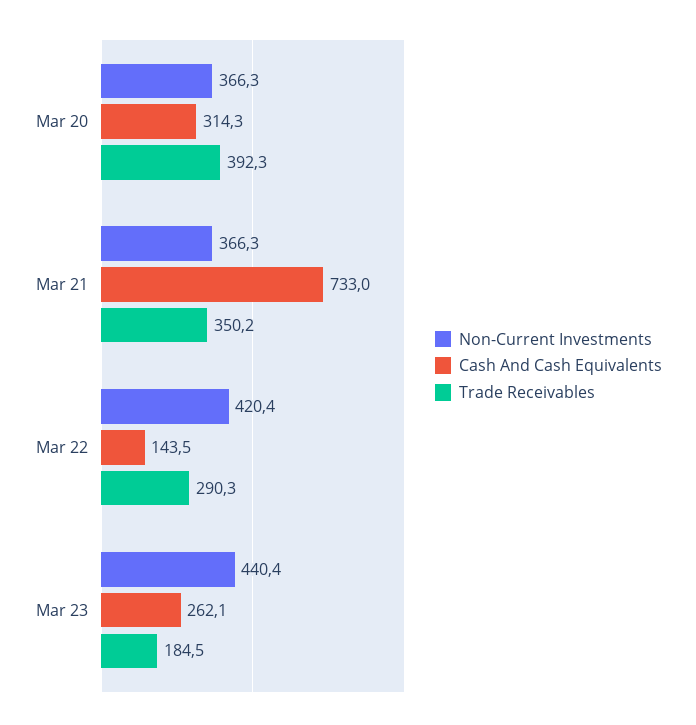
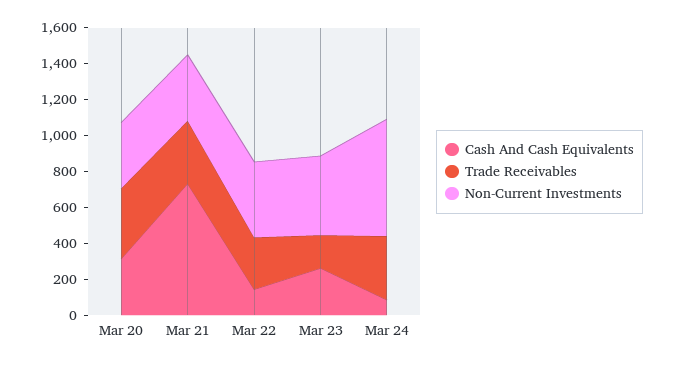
Cash And Cash Equivalents, Mar 24: none -> 100
Trade Receivables, Mar 24: none -> 350
Non-Current Investments, Mar 24: none -> 650

